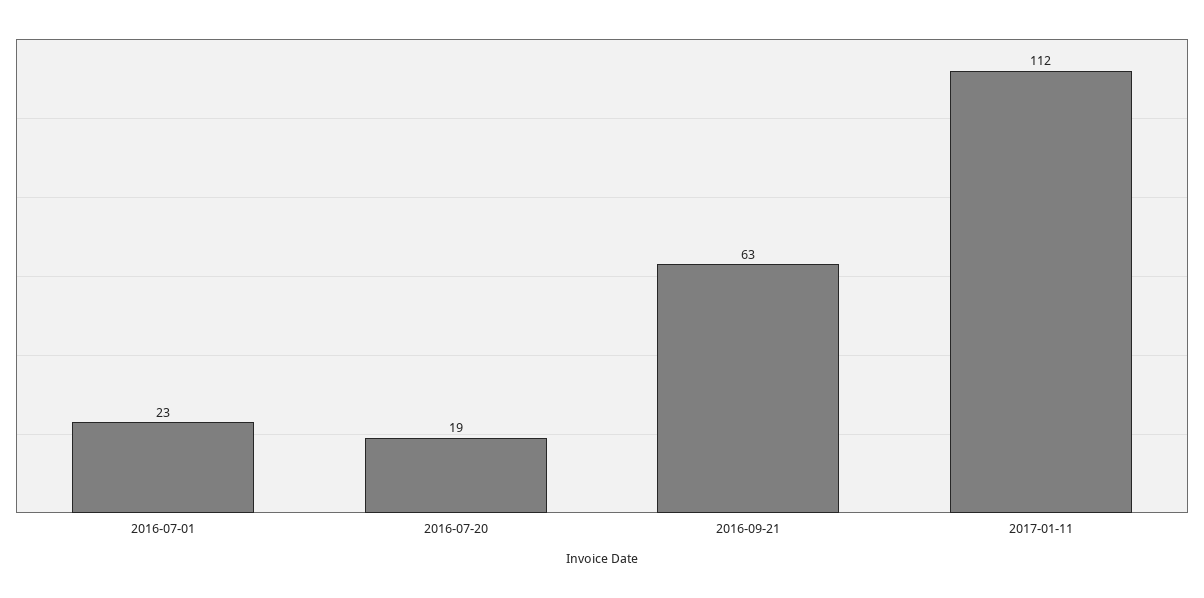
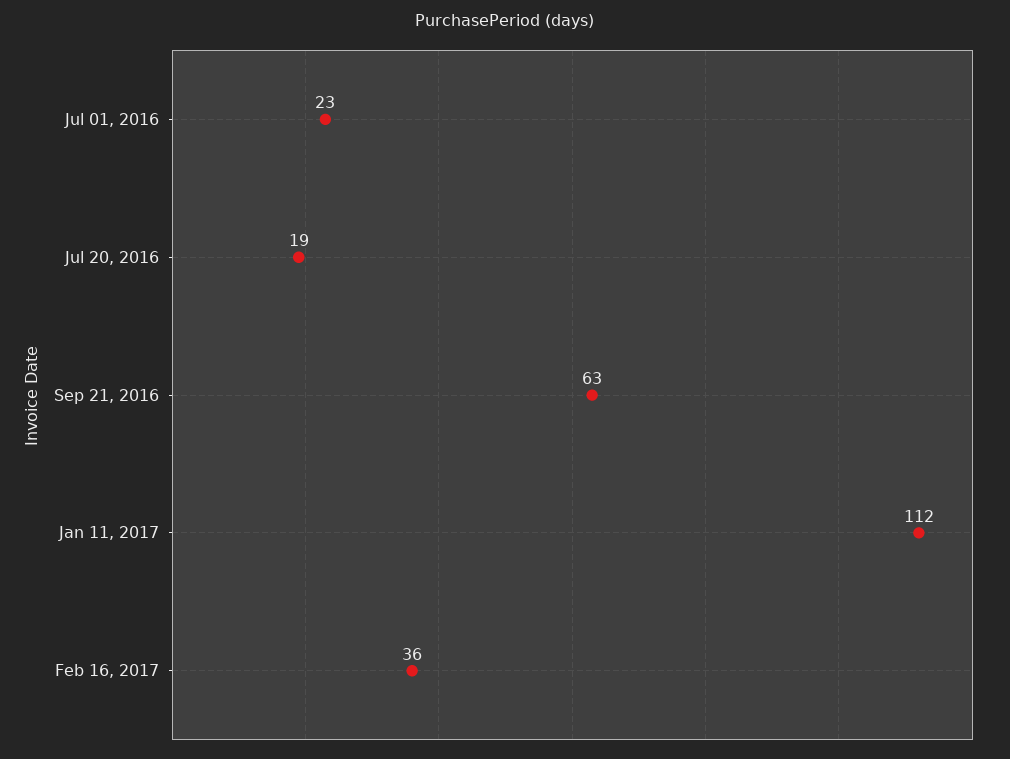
Feb 16, 2017: none -> 36

